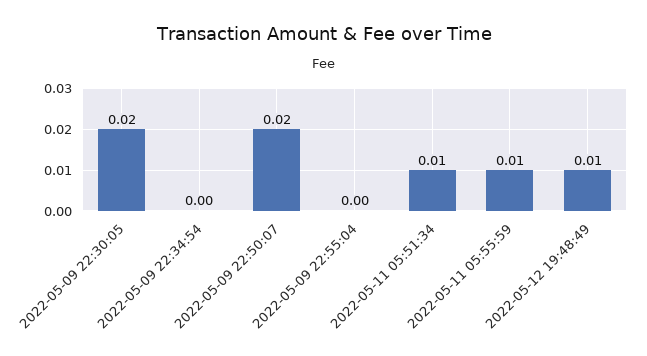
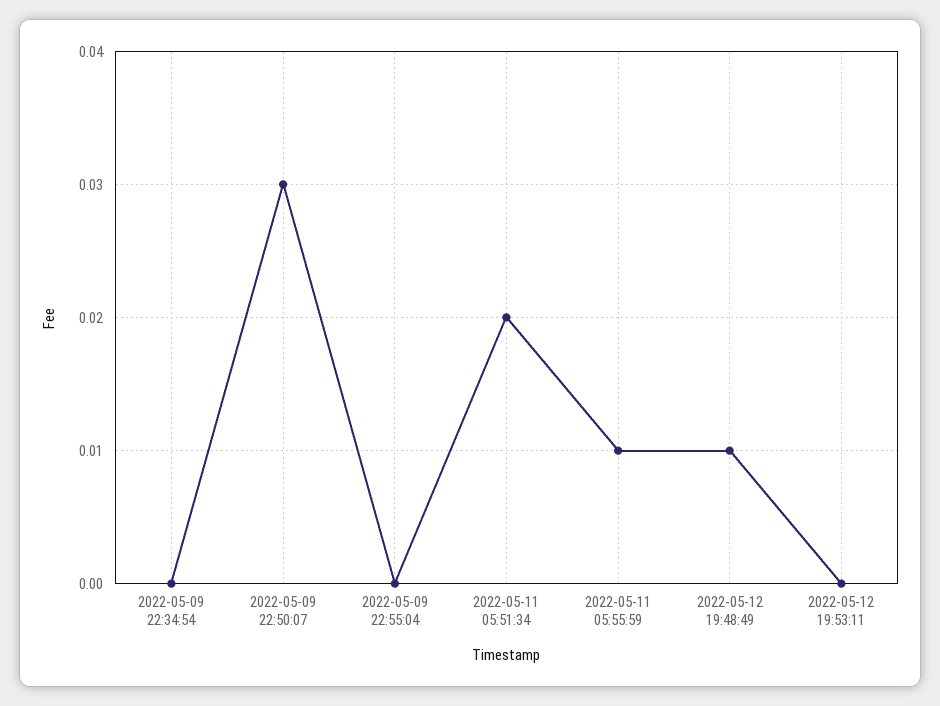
2022-05-09 22:30:05: 0.02 -> none
2022-05-09 22:50:07: 0.02 -> 0.03
2022-05-11 05:51:34: 0.01 -> 0.02
2022-05-12 19:53:11: none -> 0

